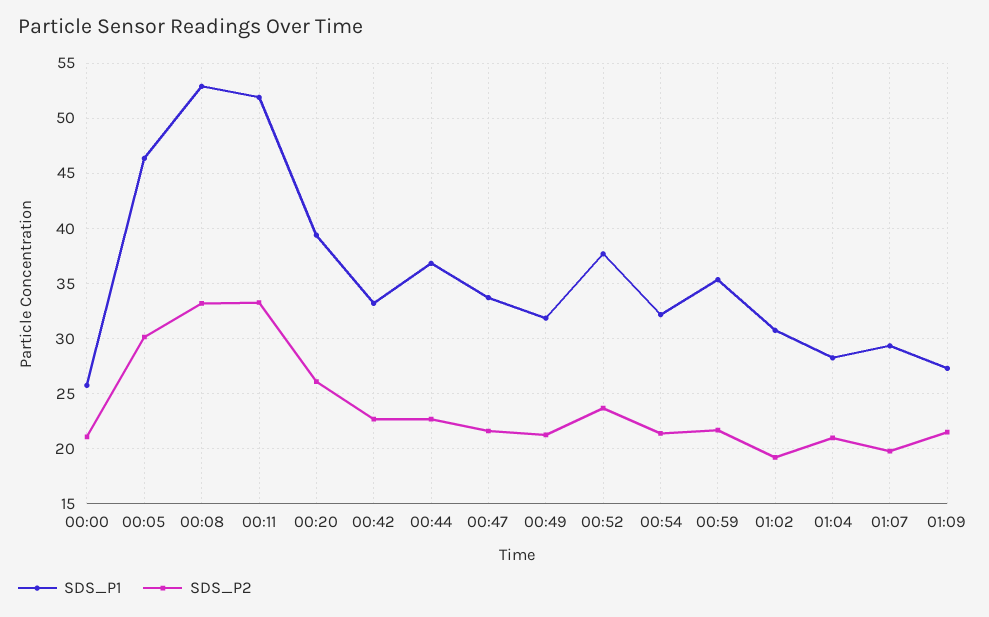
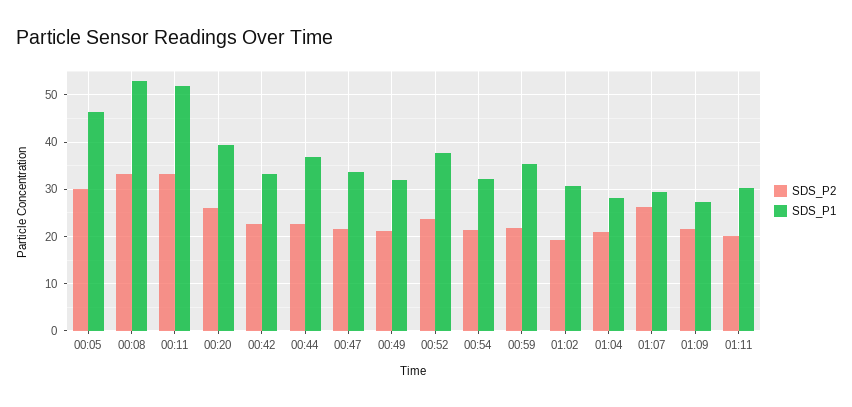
SDS_P1, 00:00: 26 -> none
SDS_P2, 00:00: 21 -> none
SDS_P2, 01:07: 20 -> 26
SDS_P2, 01:11: none -> 20
SDS_P1, 01:11: none -> 30

